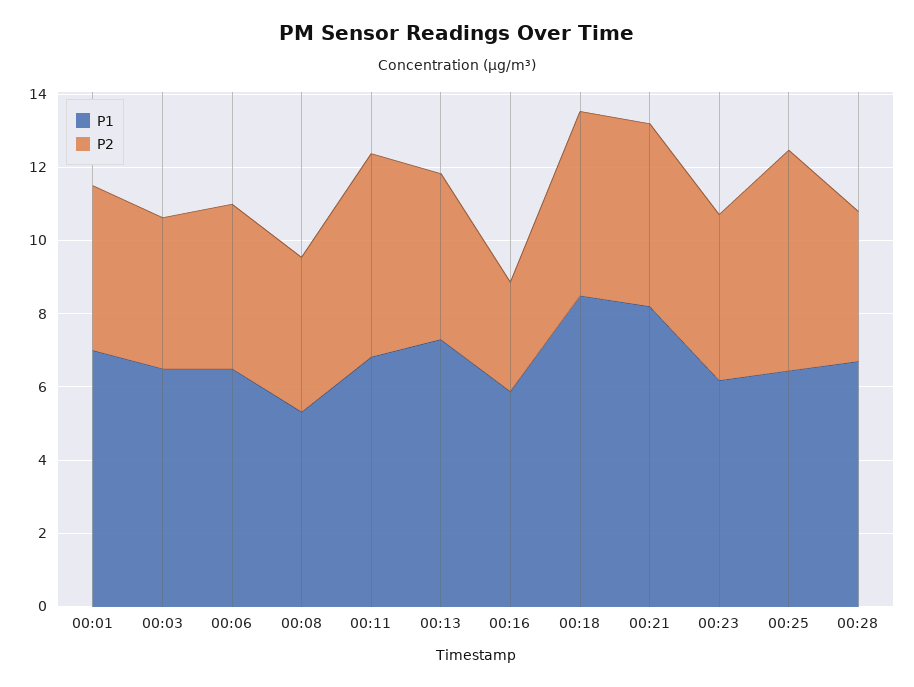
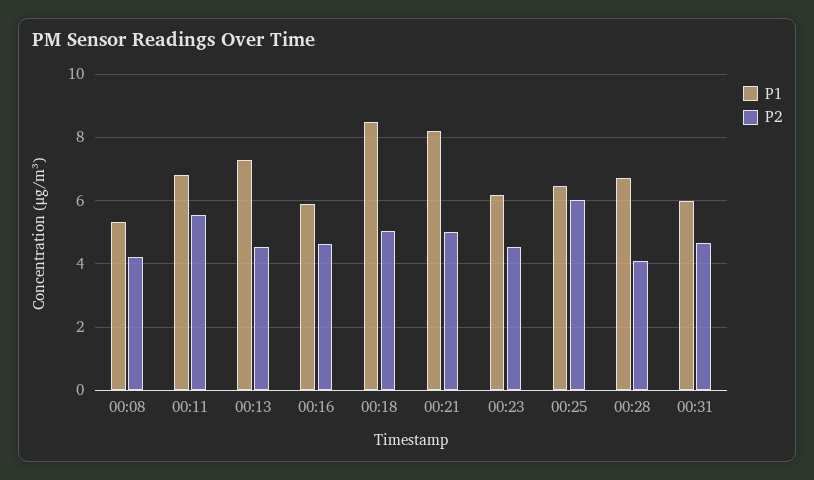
P1, 00:01: 7 -> none
P2, 00:01: 4.5 -> none
P1, 00:03: 6.5 -> none
P2, 00:03: 4 -> none
P1, 00:06: 6.5 -> none
P2, 00:06: 4.5 -> none
P2, 00:16: 3 -> 4.6
P1, 00:31: none -> 6
P2, 00:31: none -> 4.6

